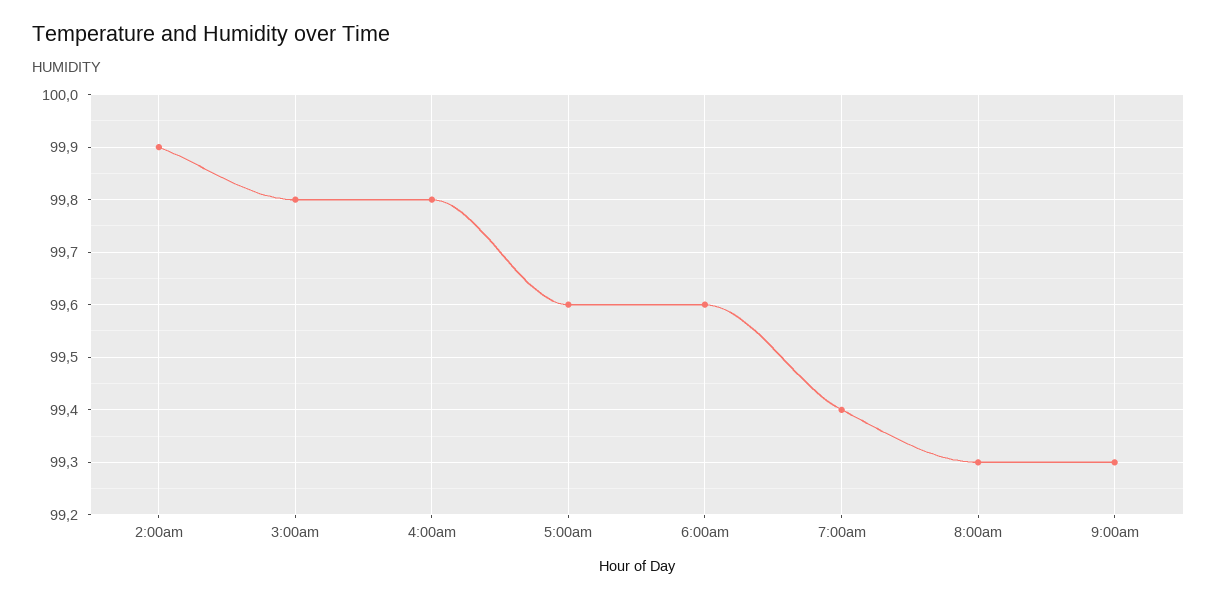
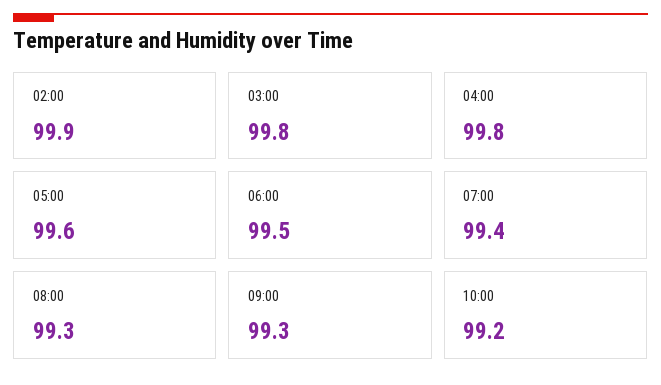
6:00am: 99.6 -> 99.5
10:00: none -> 99.2

